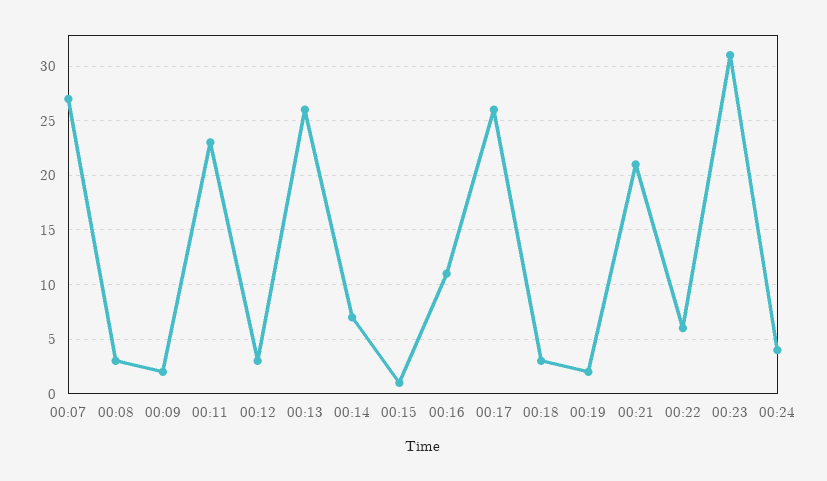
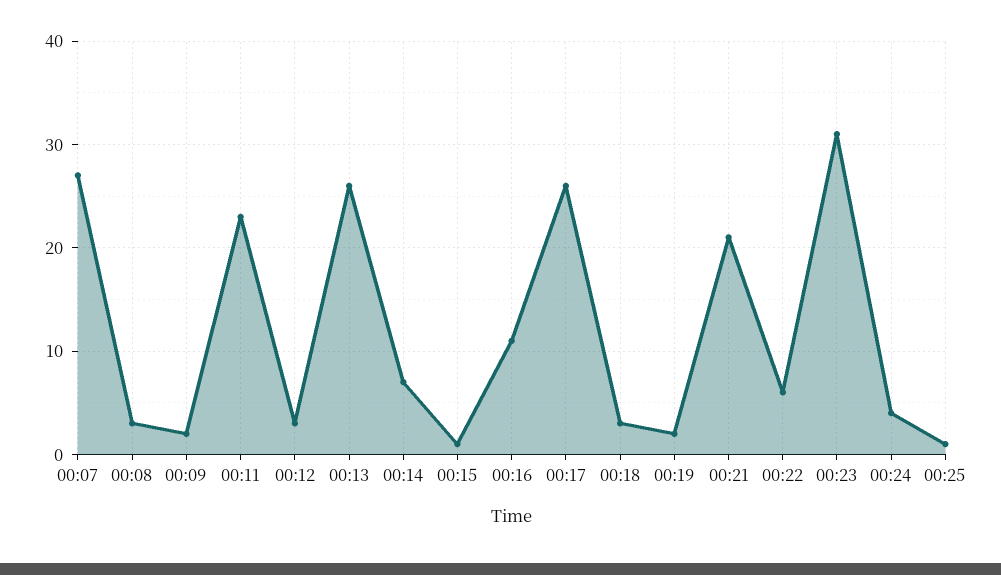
00:25: none -> 1

